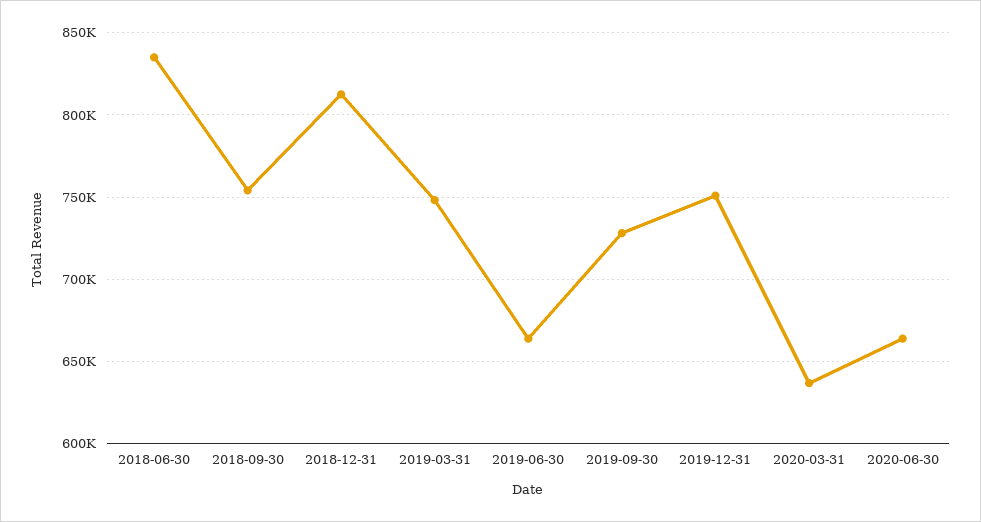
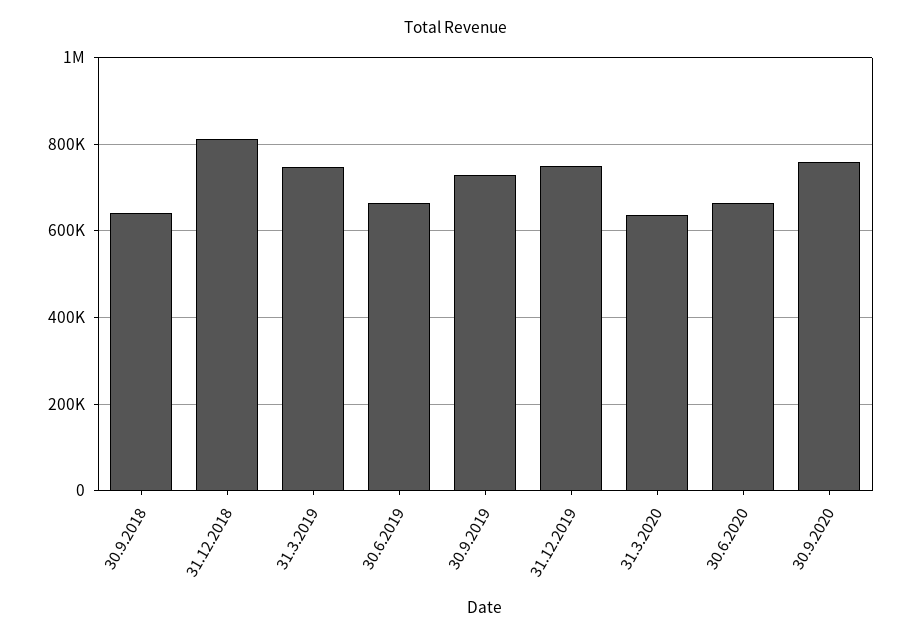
2018-06-30: 835000 -> none
2018-09-30: 755000 -> 640000
30.9.2020: none -> 760000

